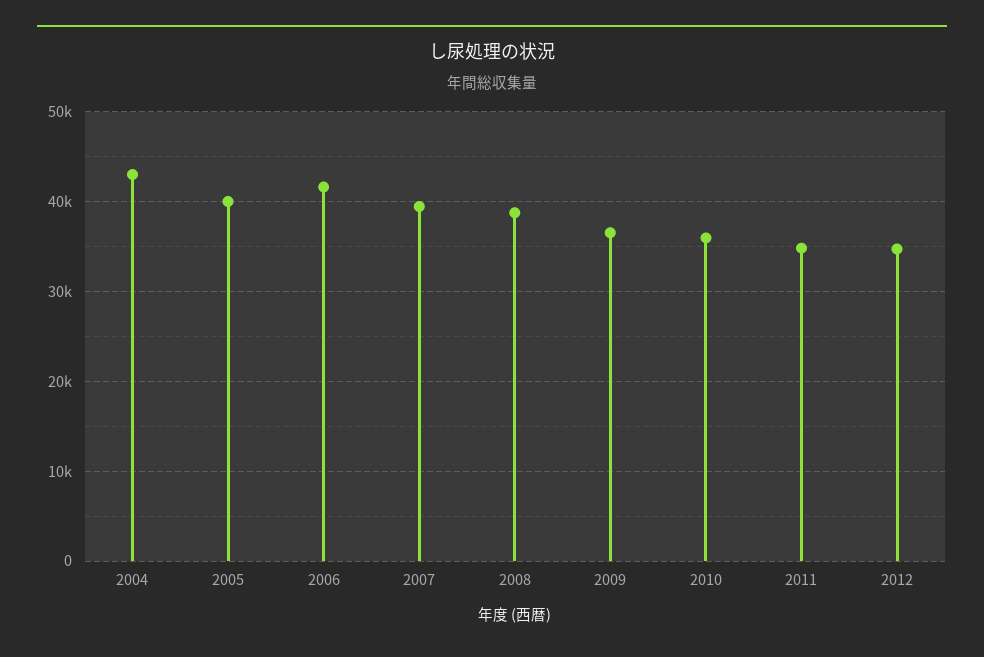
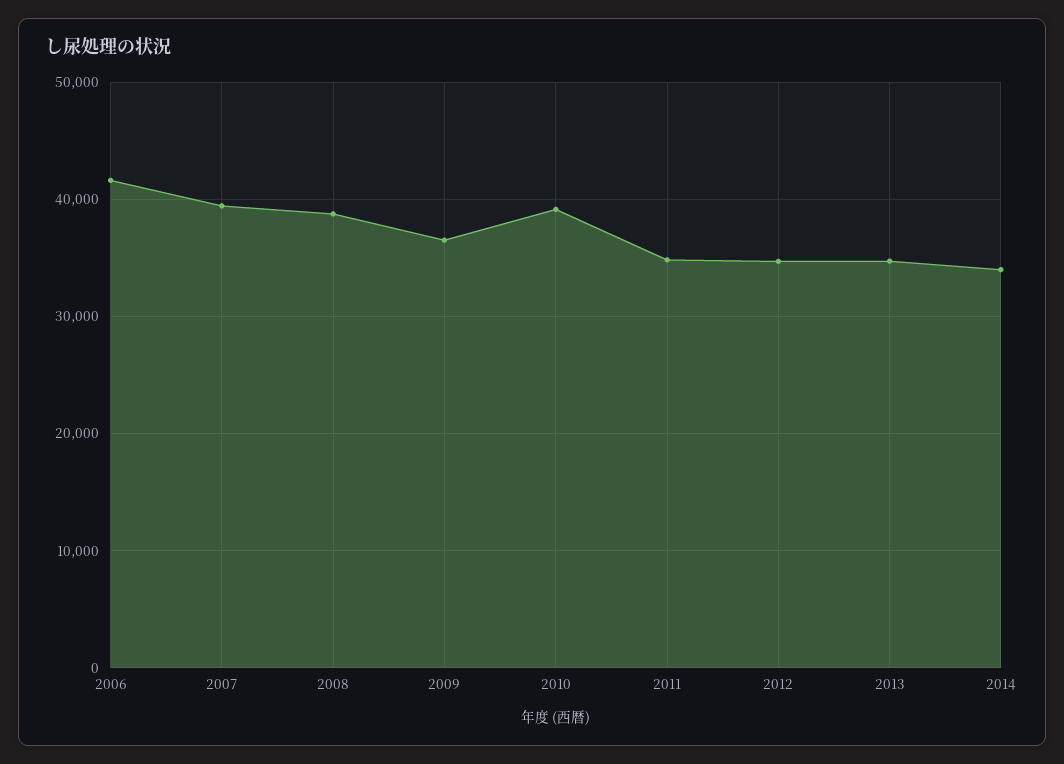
2004: 43000 -> none
2005: 40000 -> none
2010: 36000 -> 39000
2013: none -> 35000
2014: none -> 34000

